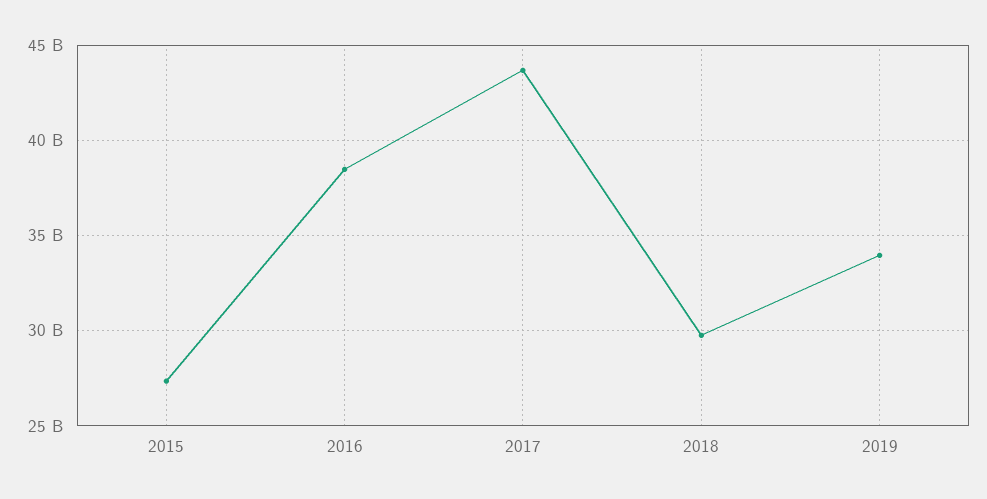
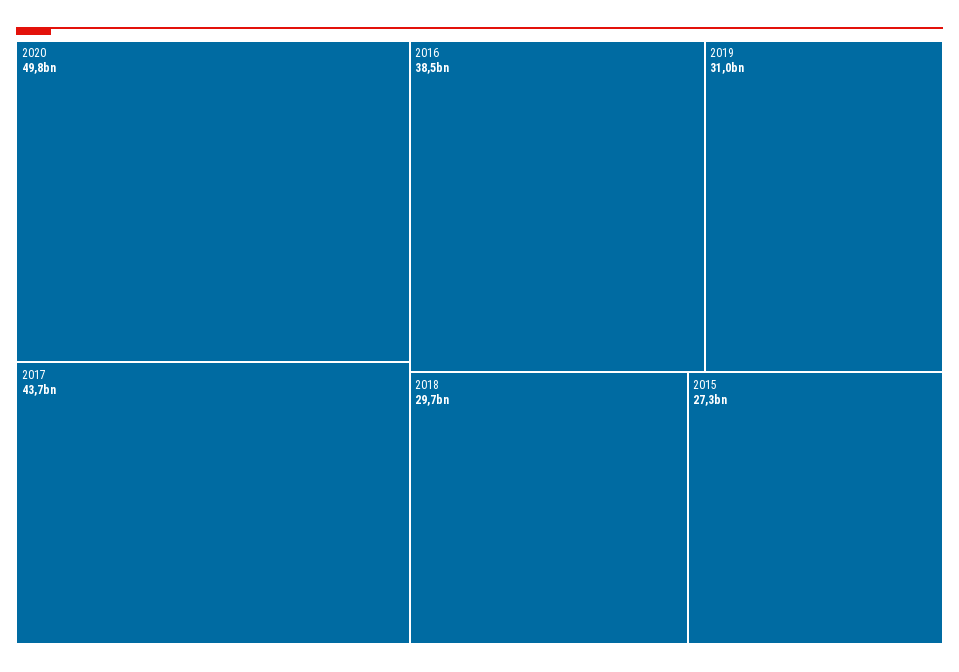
2019: 34000000000 -> 31000000000
2020: none -> 49800000000

